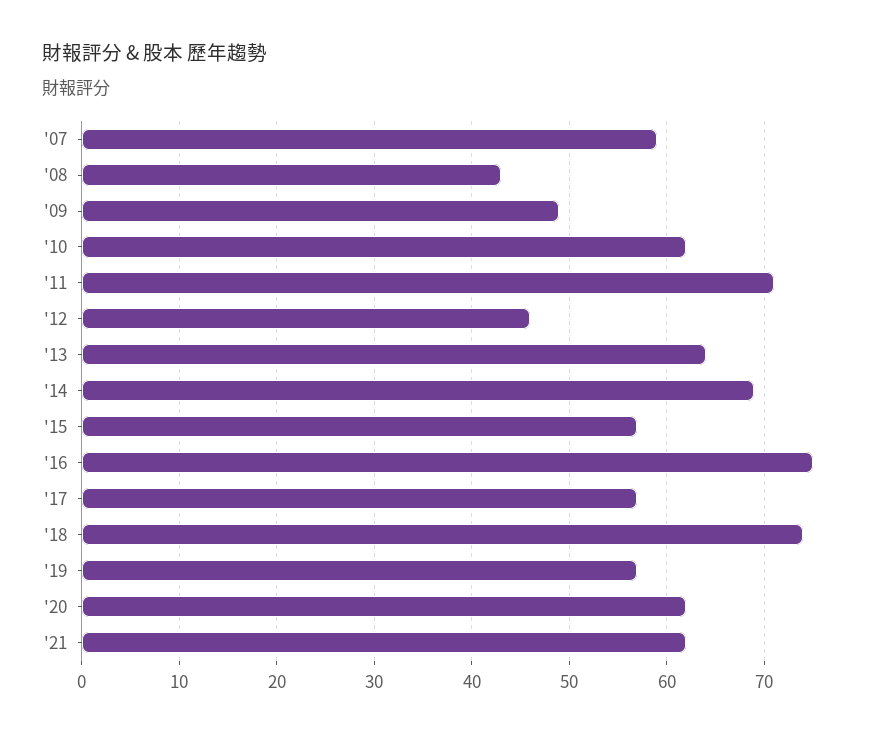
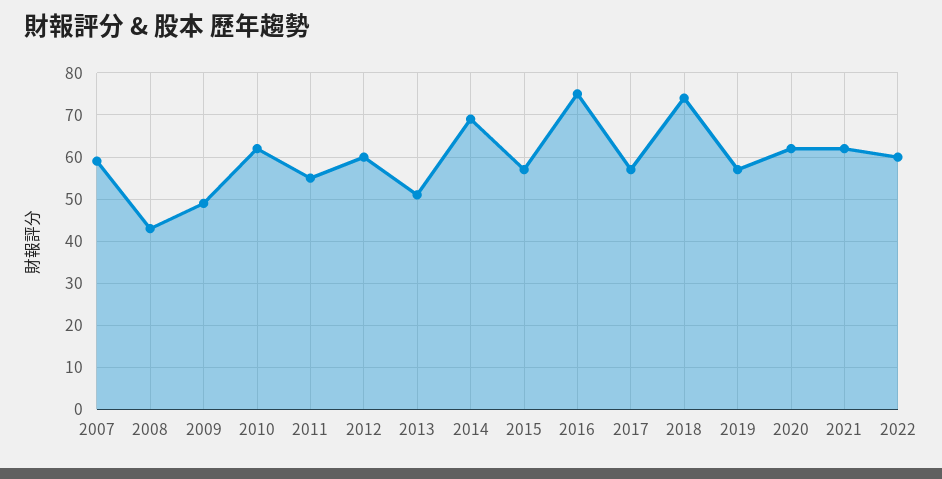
'11: 71 -> 55
'12: 46 -> 60
'13: 64 -> 50
2022: none -> 60

